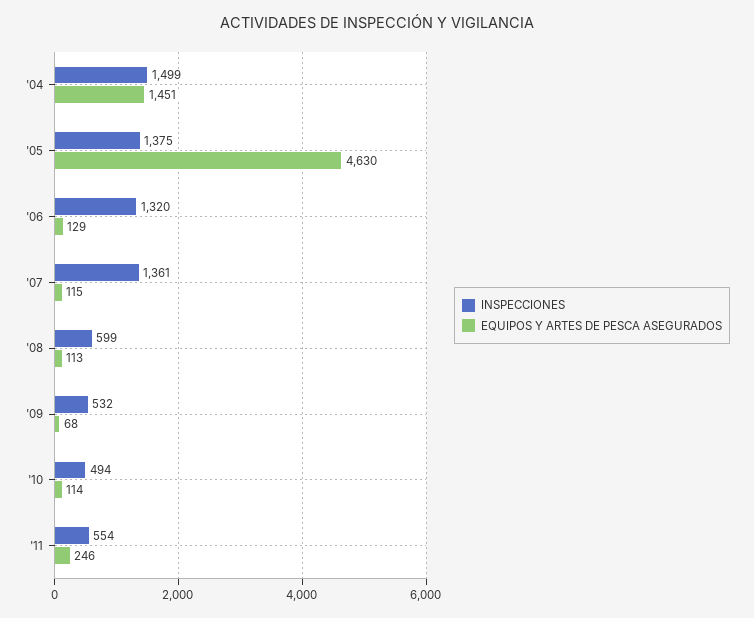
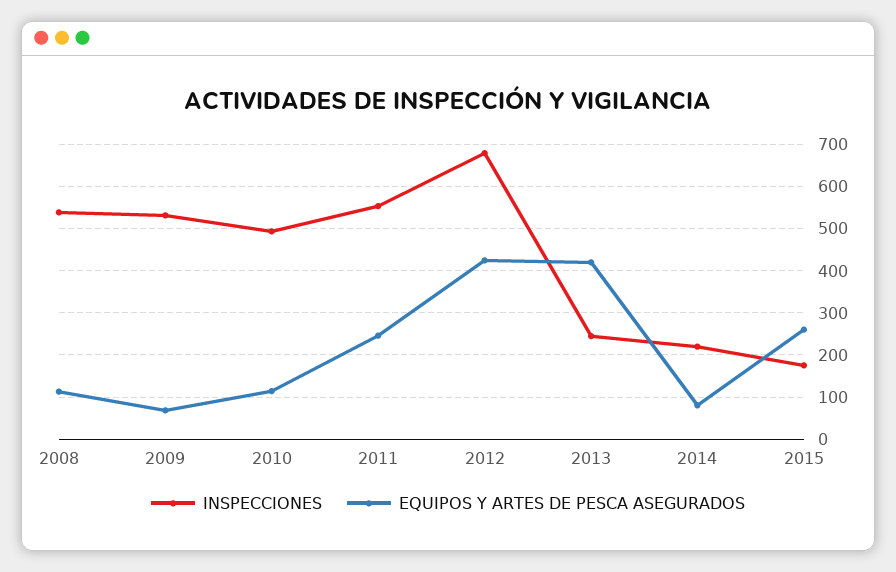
INSPECCIONES, '04: 1499 -> none
EQUIPOS Y ARTES DE PESCA ASEGURADOS, '04: 1451 -> none
INSPECCIONES, '05: 1375 -> none
EQUIPOS Y ARTES DE PESCA ASEGURADOS, '05: 4630 -> none
INSPECCIONES, '06: 1320 -> none
EQUIPOS Y ARTES DE PESCA ASEGURADOS, '06: 129 -> none
INSPECCIONES, '07: 1361 -> none
EQUIPOS Y ARTES DE PESCA ASEGURADOS, '07: 115 -> none
INSPECCIONES, '08: 599 -> 540
INSPECCIONES, 2012: none -> 680
EQUIPOS Y ARTES DE PESCA ASEGURADOS, 2012: none -> 420
INSPECCIONES, 2013: none -> 240
EQUIPOS Y ARTES DE PESCA ASEGURADOS, 2013: none -> 420
INSPECCIONES, 2014: none -> 220
EQUIPOS Y ARTES DE PESCA ASEGURADOS, 2014: none -> 80
INSPECCIONES, 2015: none -> 180
EQUIPOS Y ARTES DE PESCA ASEGURADOS, 2015: none -> 260

